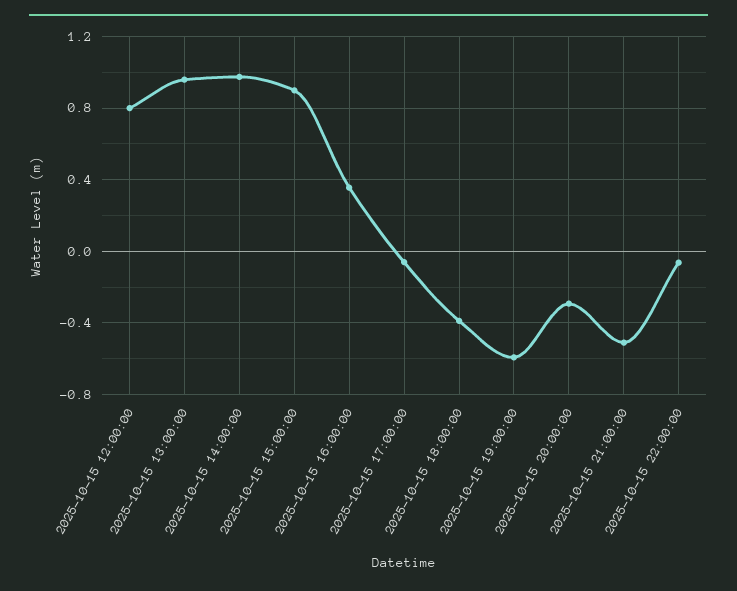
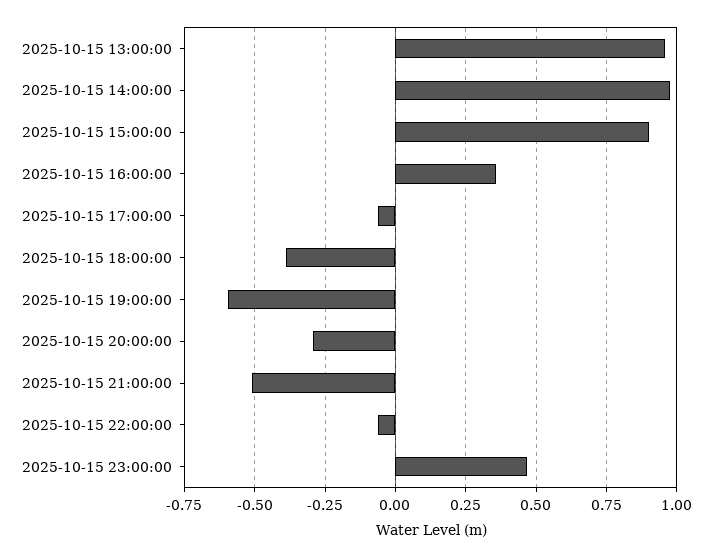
2025-10-15 12:00:00: 0.8 -> none
2025-10-15 23:00:00: none -> 0.475

